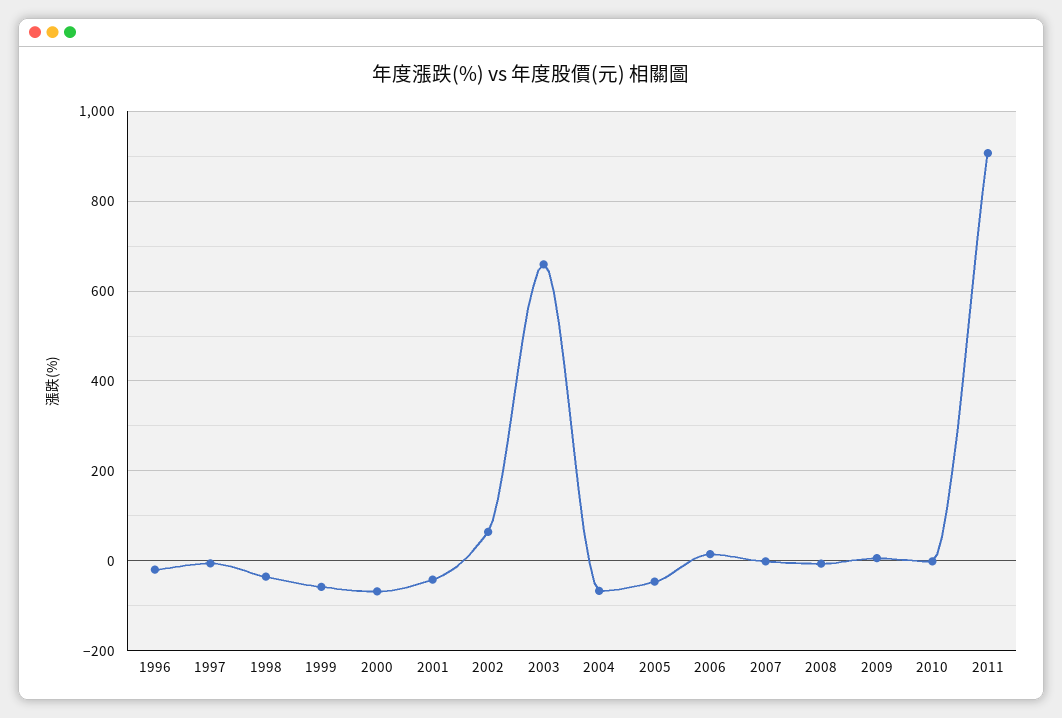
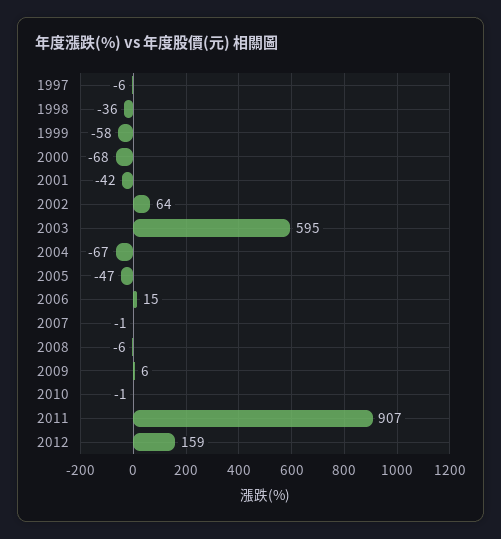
1996: -20 -> none
2003: 660 -> 595
2012: none -> 159

